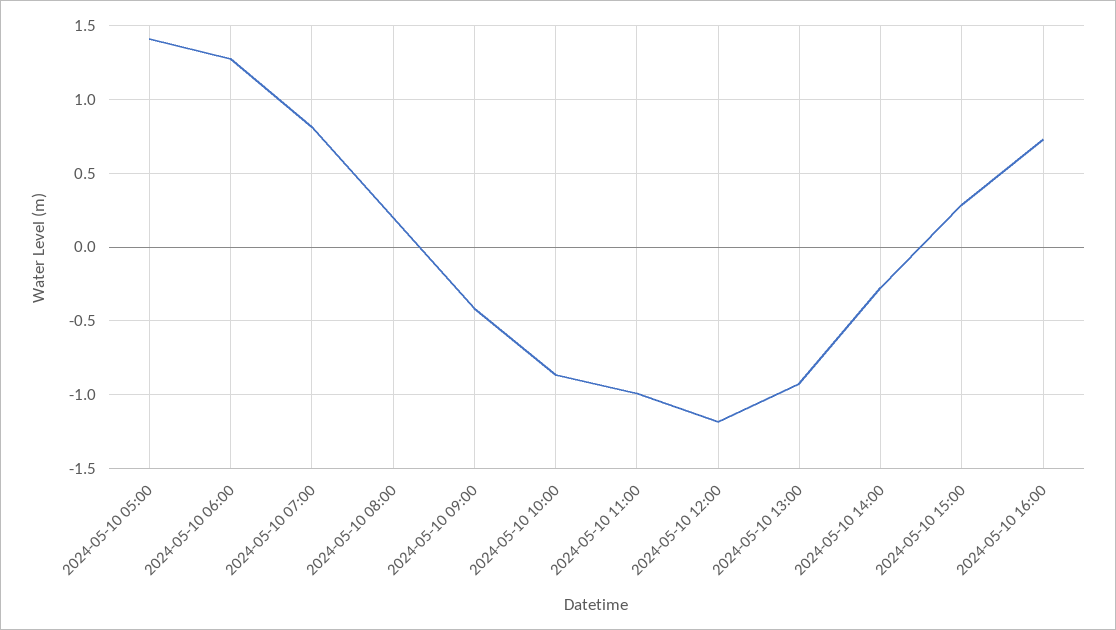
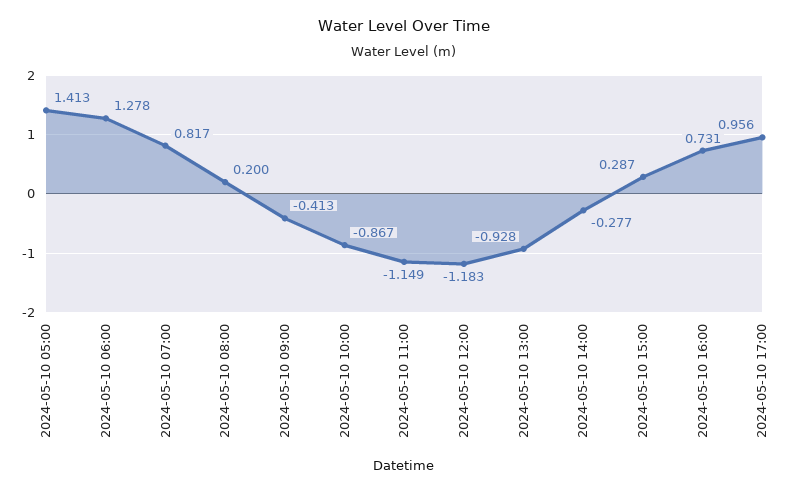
2024-05-10 11:00: -1 -> -1.149
2024-05-10 17:00: none -> 0.956

